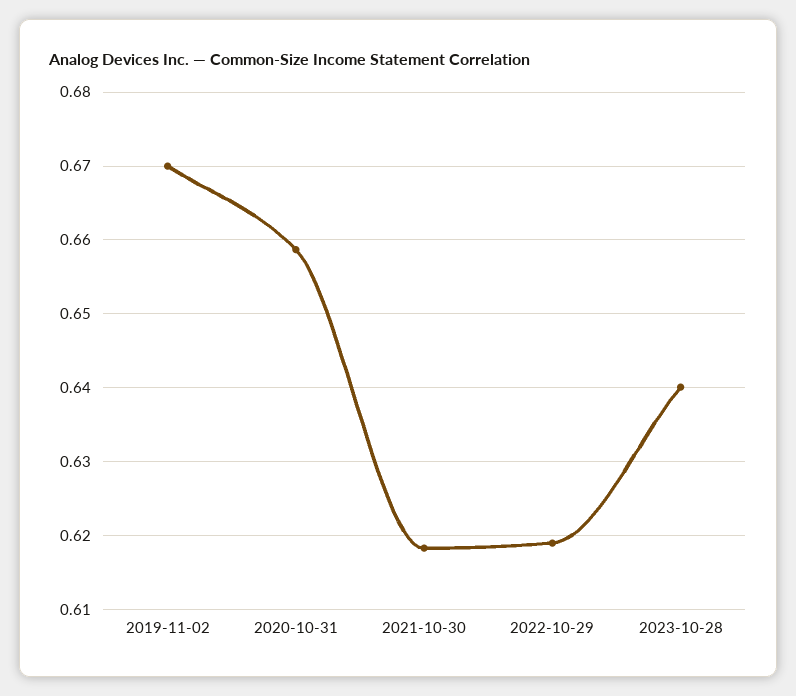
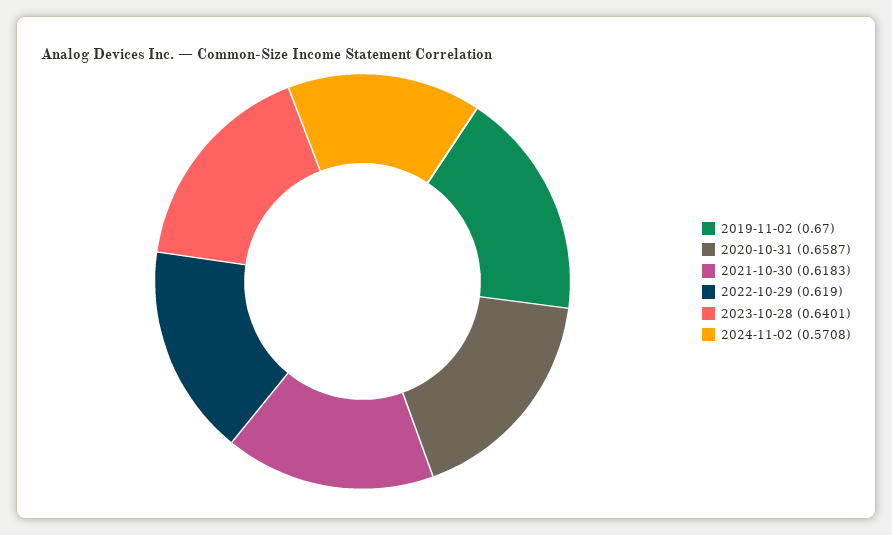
2024-11-02: none -> 0.5708

